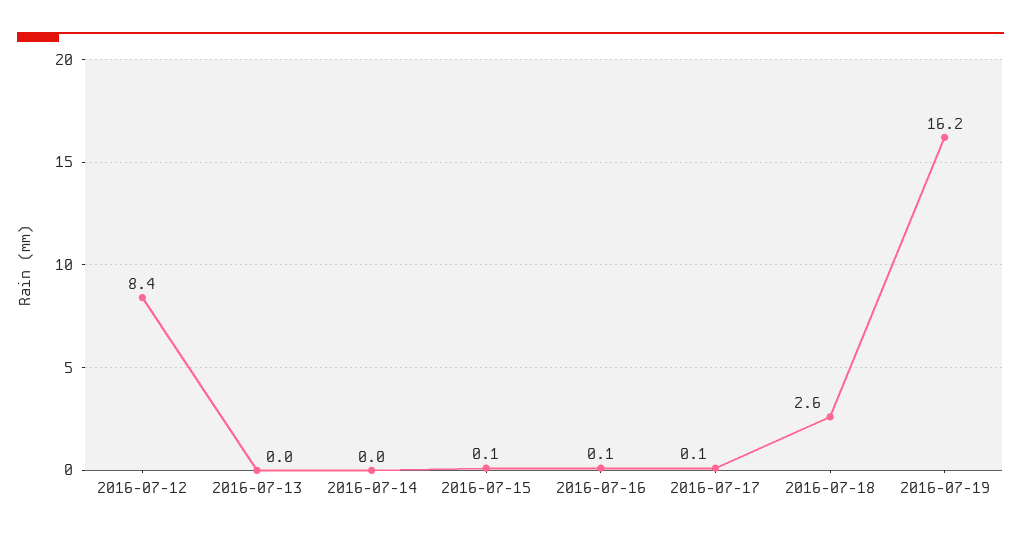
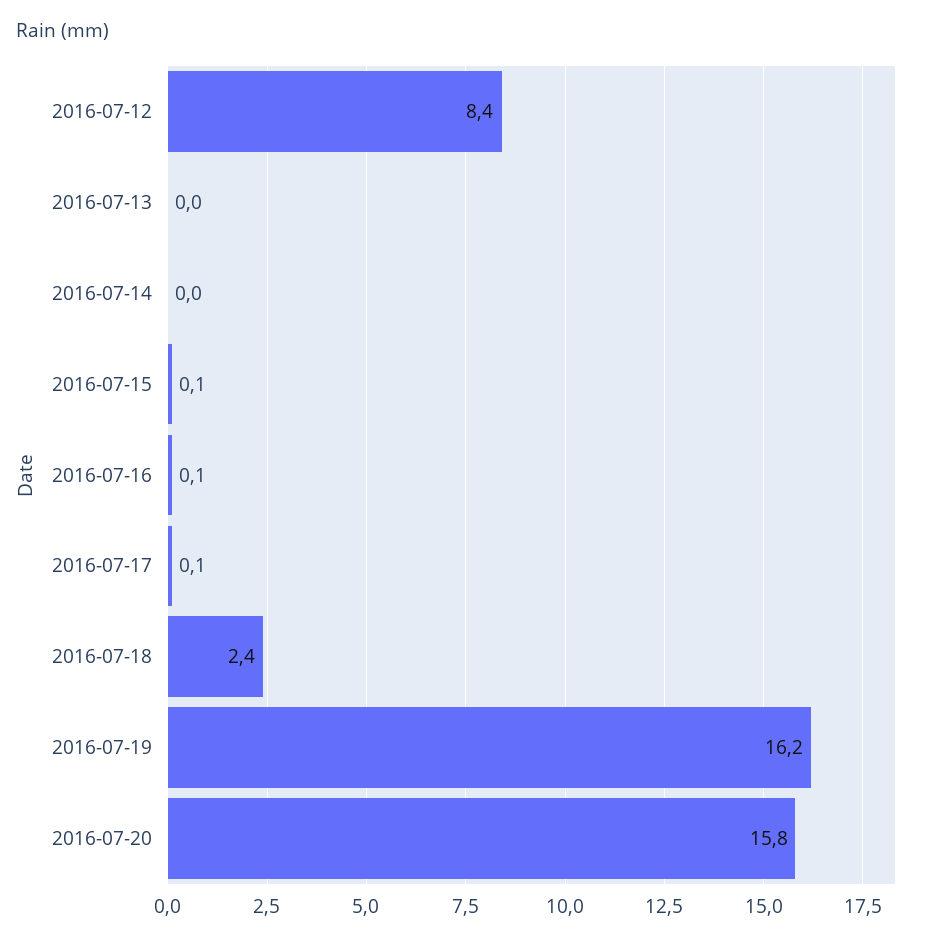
2016-07-18: 2.6 -> 2.4
2016-07-20: none -> 15.8

